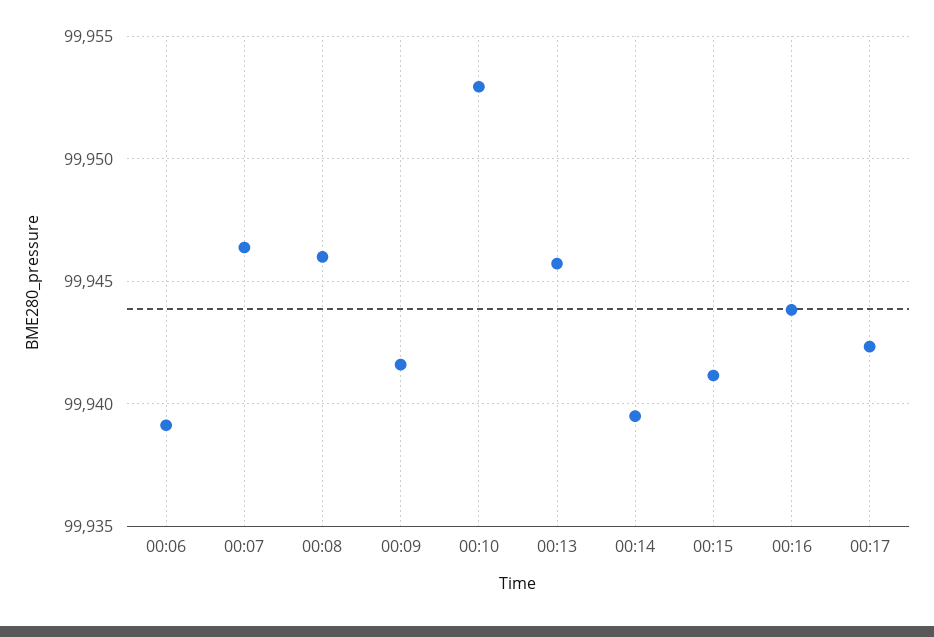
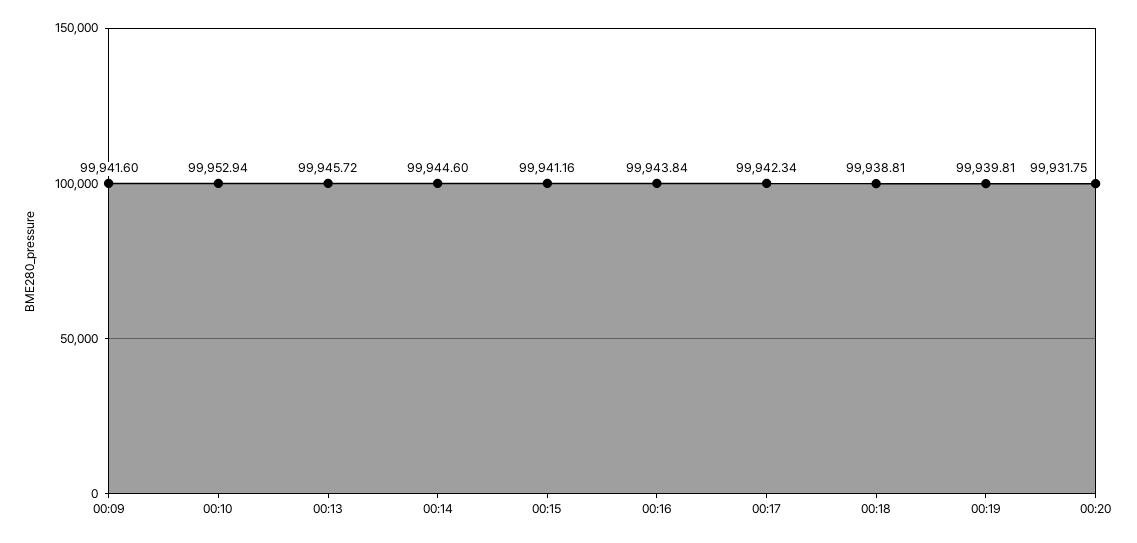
00:06: 99939 -> none
00:07: 99946.5 -> none
00:08: 99946 -> none
00:14: 99939.5 -> 99944.6
00:18: none -> 99938.81
00:19: none -> 99939.81
00:20: none -> 99931.75

